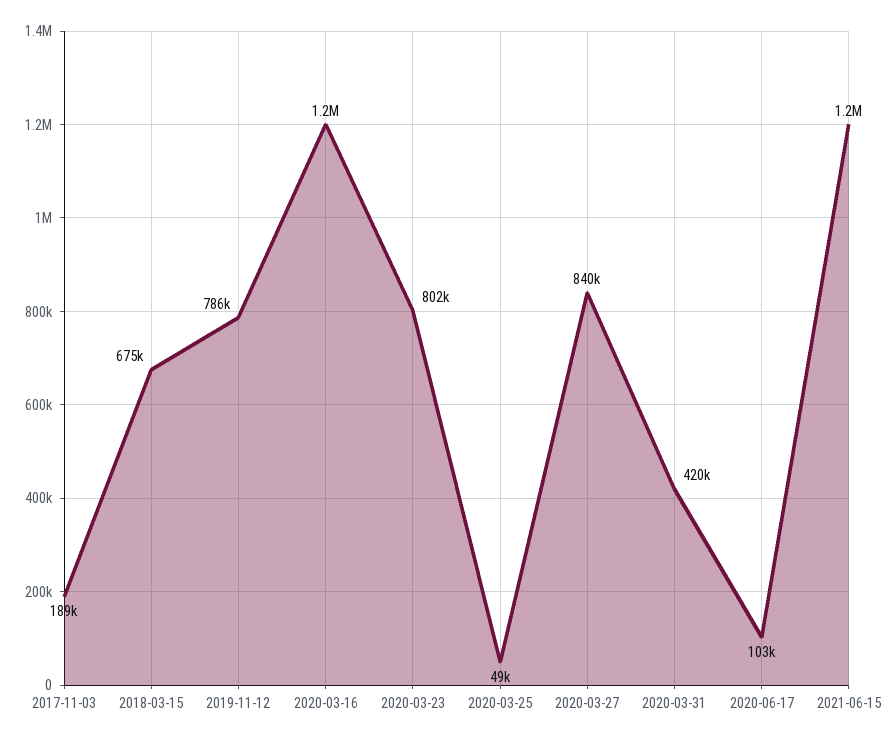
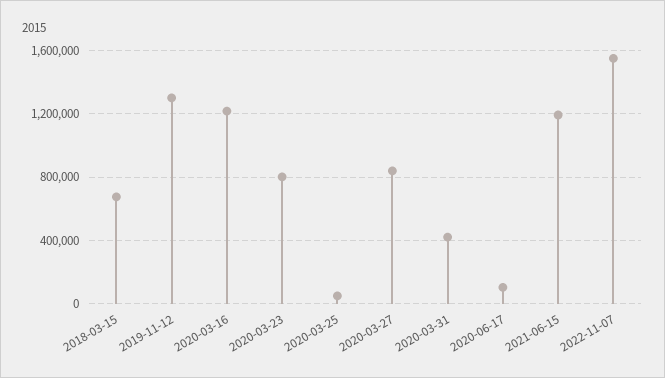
2017-11-03: 189000 -> none
2019-11-12: 786000 -> 1300000
2022-11-07: none -> 1550000

